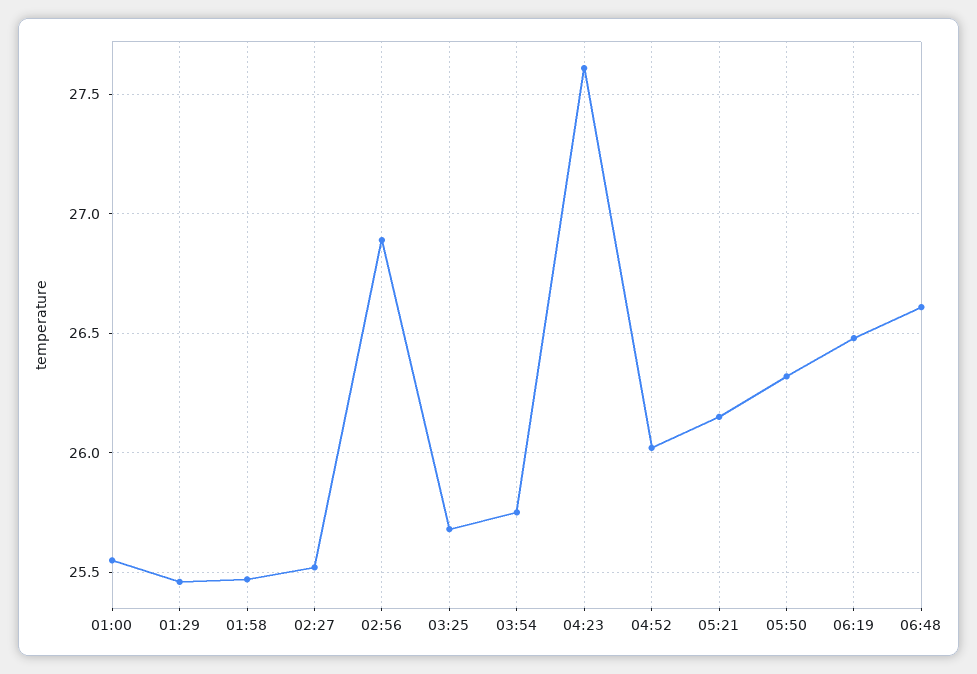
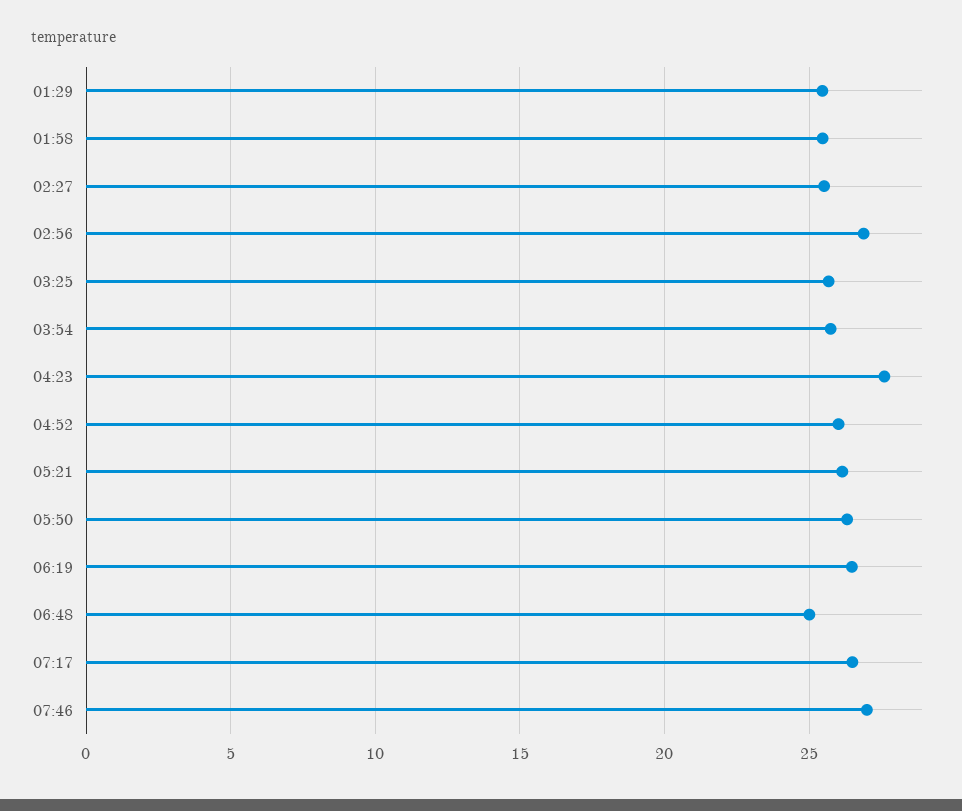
01:00: 25.55 -> none
06:48: 26.6 -> 25
07:17: none -> 26.5
07:46: none -> 27

